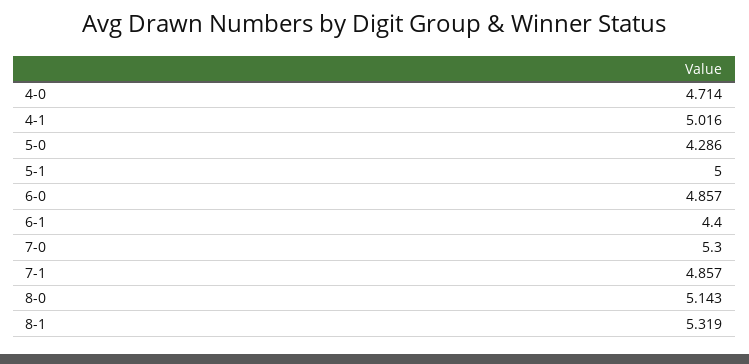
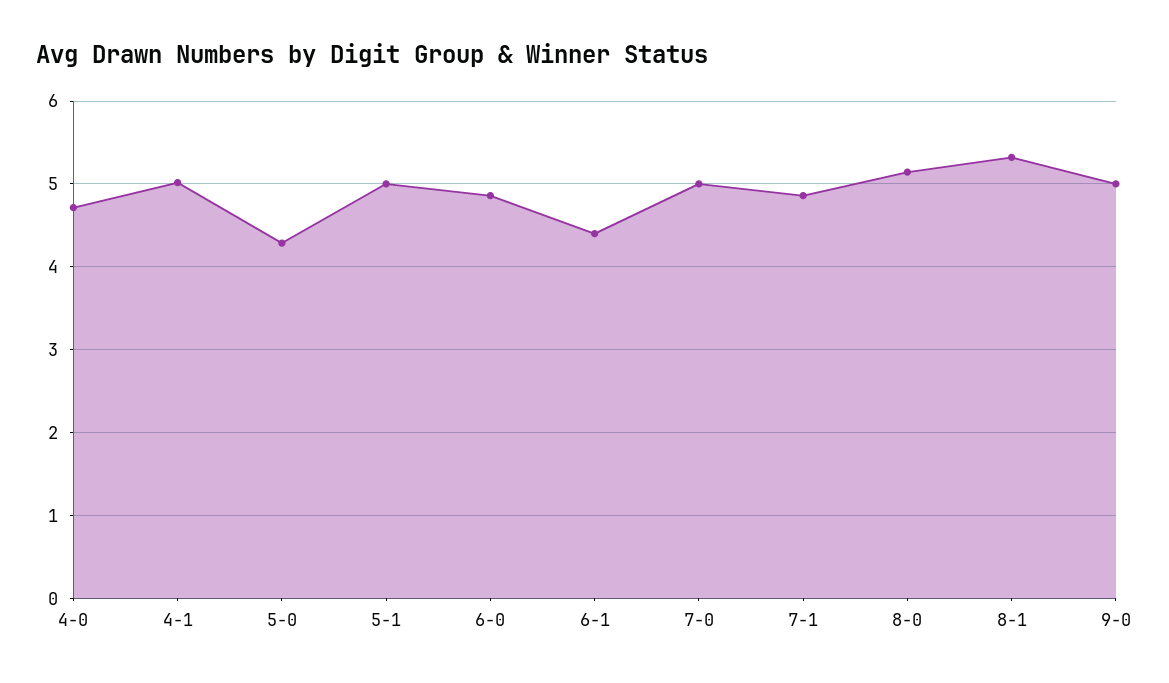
7-0: 5.3 -> 5
9-0: none -> 5

